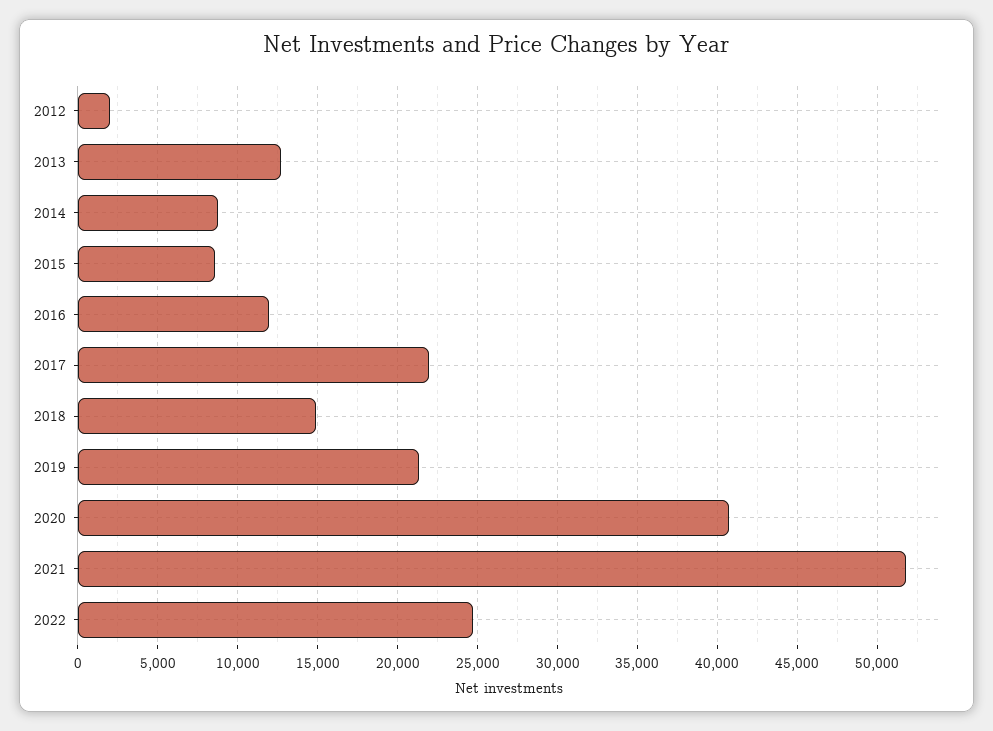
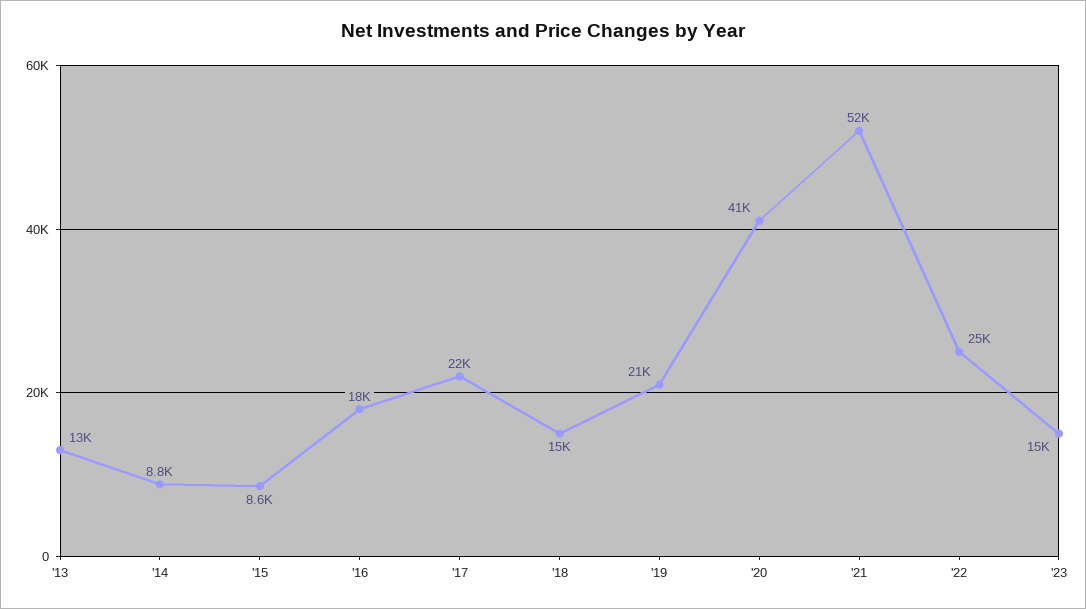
2012: 2000 -> none
2016: 12000 -> 18000
'23: none -> 15000

